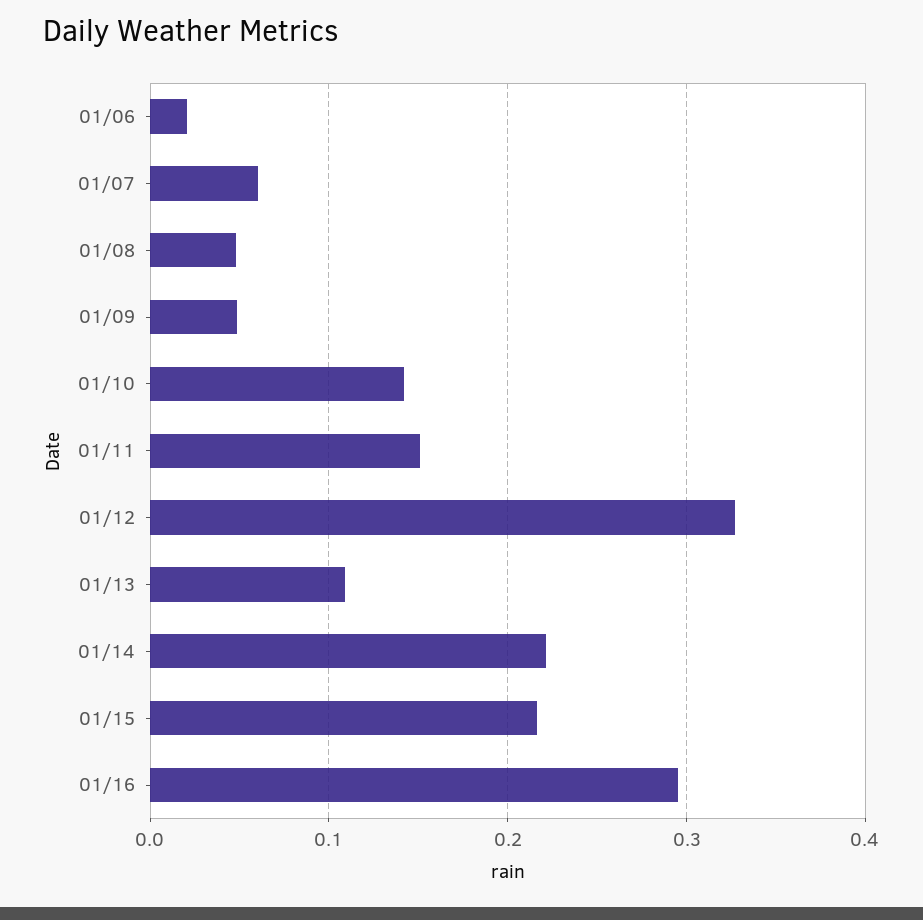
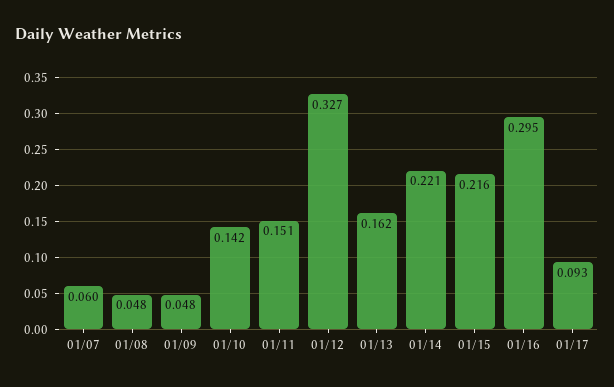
01/06: 0.02 -> none
01/13: 0.11 -> 0.162
01/17: none -> 0.093

